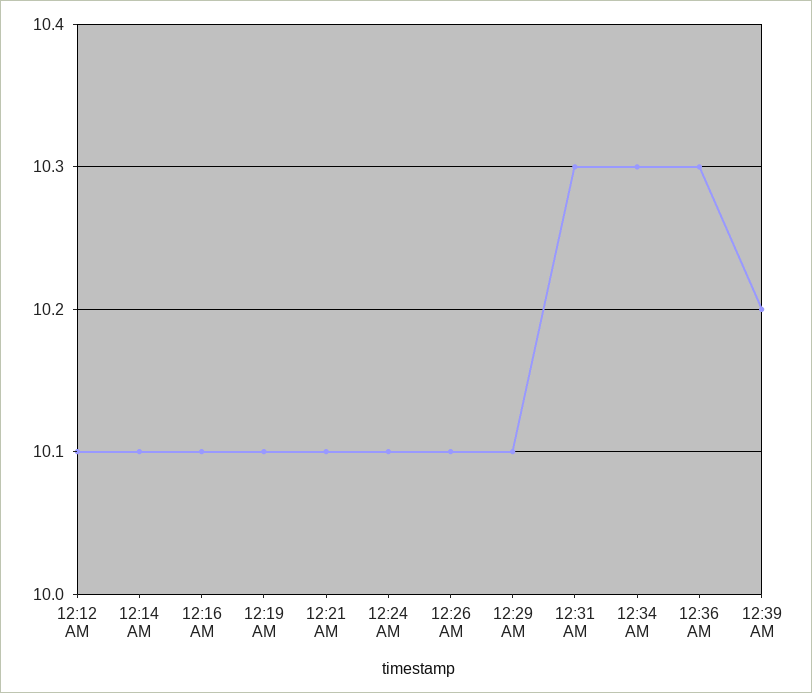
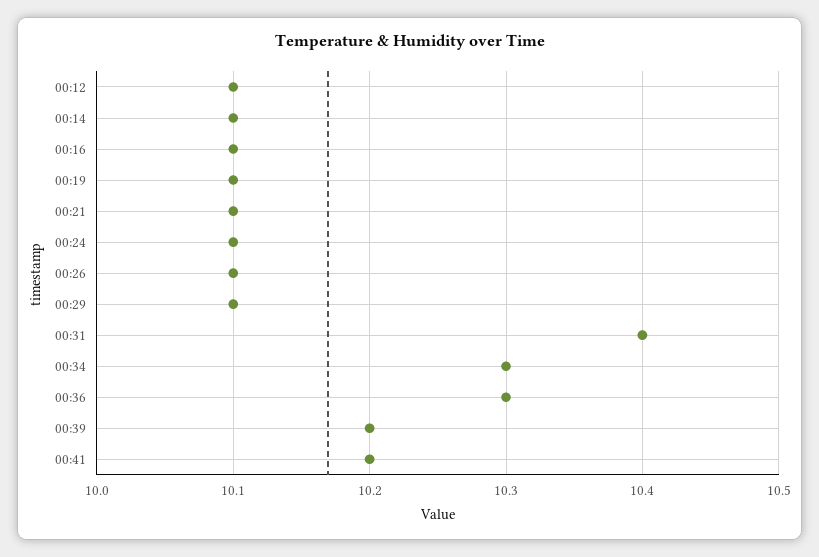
12:31 AM: 10.3 -> 10.4
00:41: none -> 10.2

